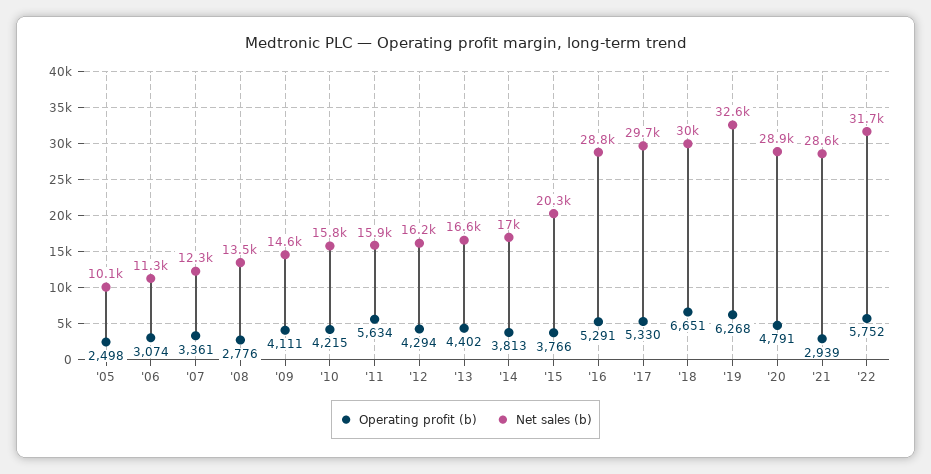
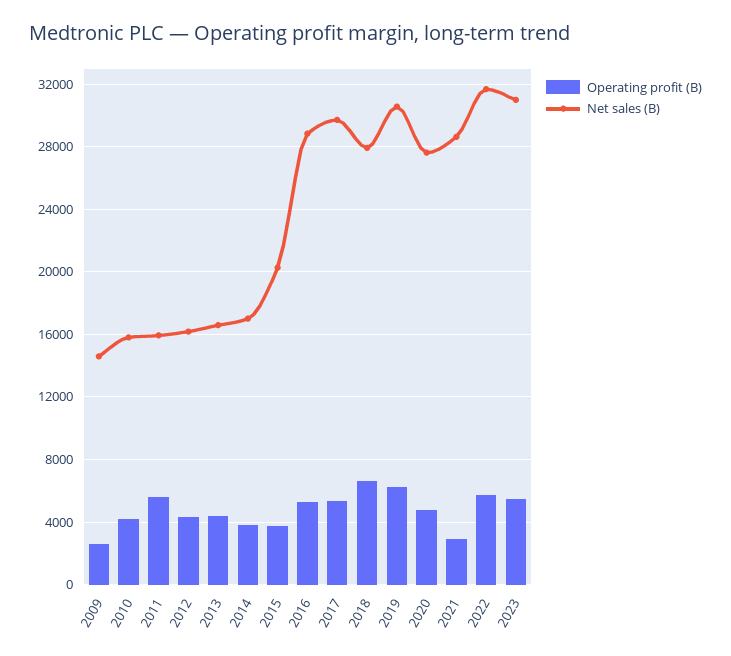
Operating profit (b), '05: 2498 -> none
Net sales (b), '05: 10100 -> none
Operating profit (b), '06: 3074 -> none
Net sales (b), '06: 11300 -> none
Operating profit (b), '07: 3361 -> none
Net sales (b), '07: 12300 -> none
Operating profit (b), '08: 2776 -> none
Net sales (b), '08: 13500 -> none
Operating profit (b), '09: 4111 -> 2500
Net sales (b), '18: 30000 -> 28000
Net sales (b), '19: 32600 -> 30500
Net sales (b), '20: 28900 -> 27500
Operating profit (b), 2023: none -> 5500
Net sales (b), 2023: none -> 31000

